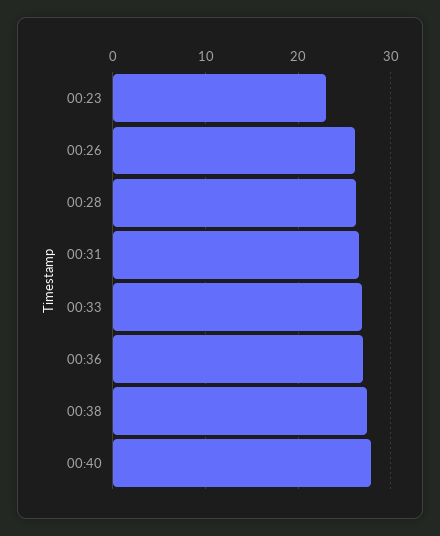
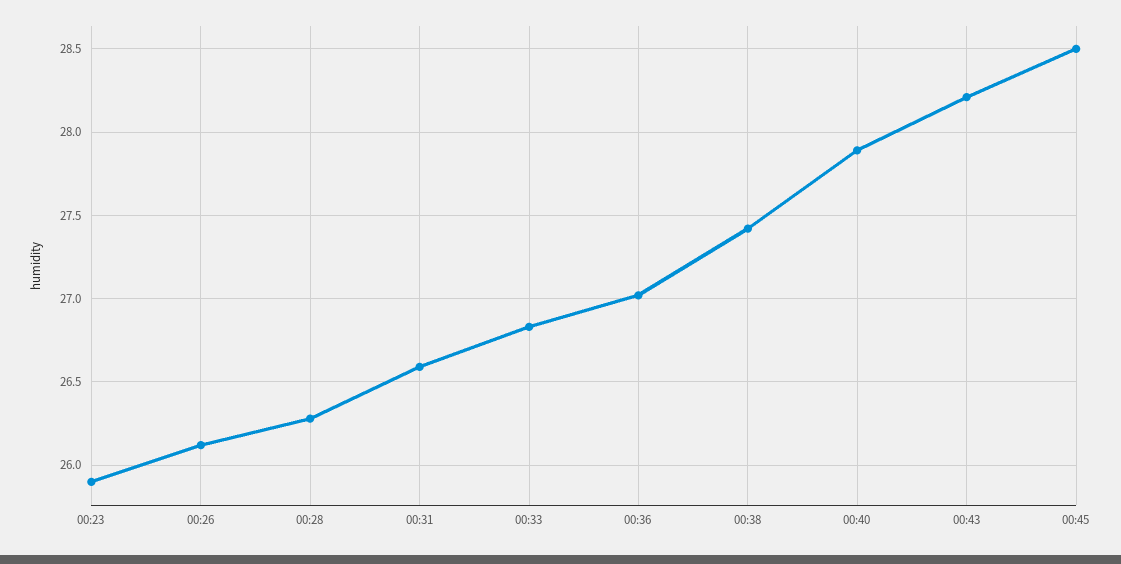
00:23: 23 -> 25.9
00:43: none -> 28.2
00:45: none -> 28.5

